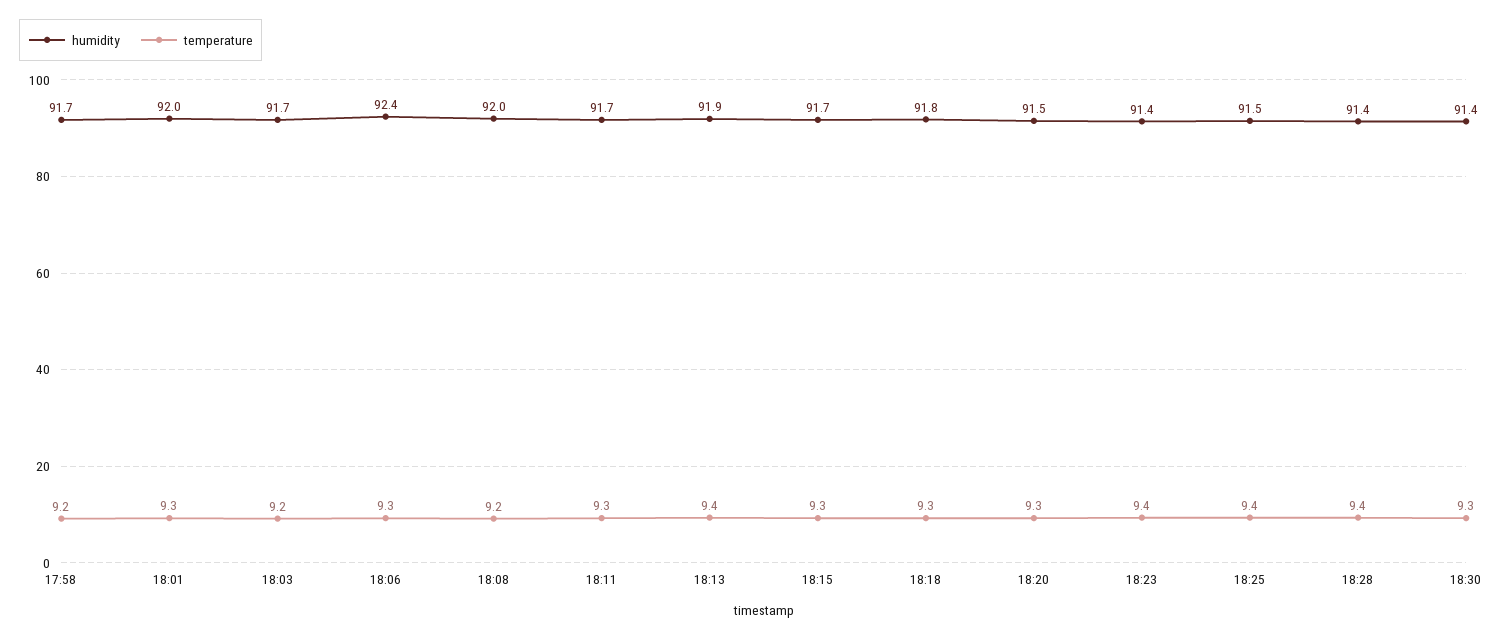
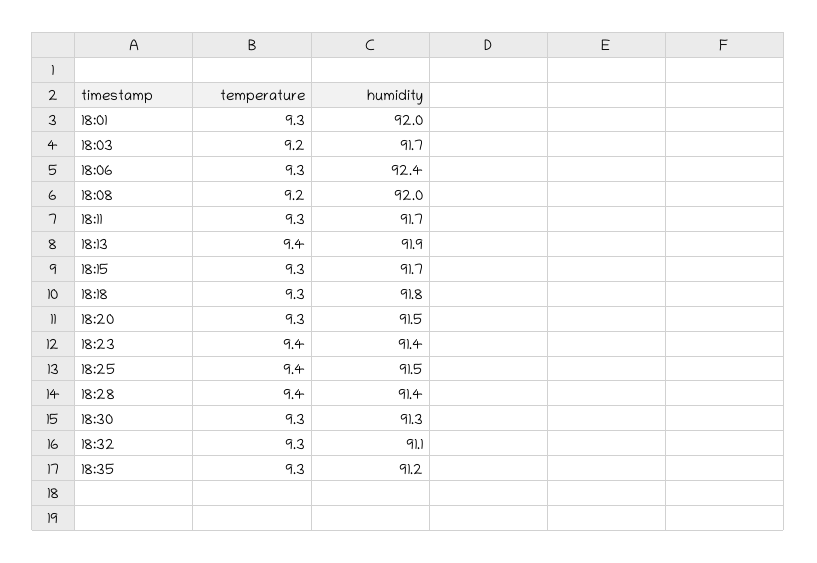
humidity, 17:58: 91.7 -> none
temperature, 17:58: 9.2 -> none
humidity, 18:30: 91.4 -> 91.3
temperature, 18:32: none -> 9.3
humidity, 18:32: none -> 91.1
temperature, 18:35: none -> 9.3
humidity, 18:35: none -> 91.2

